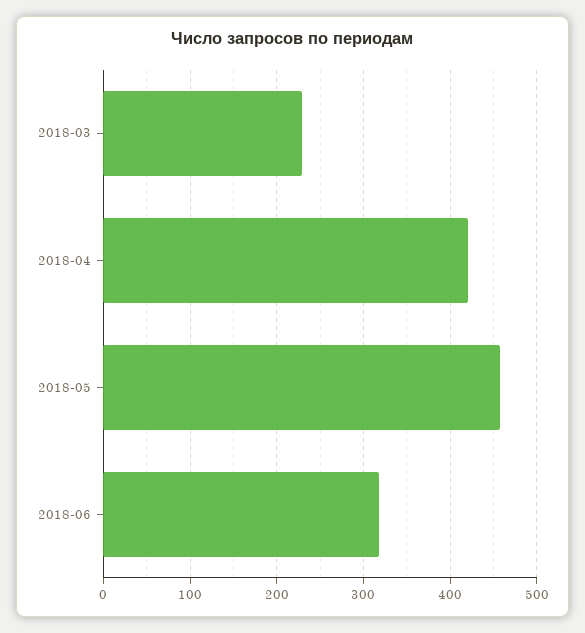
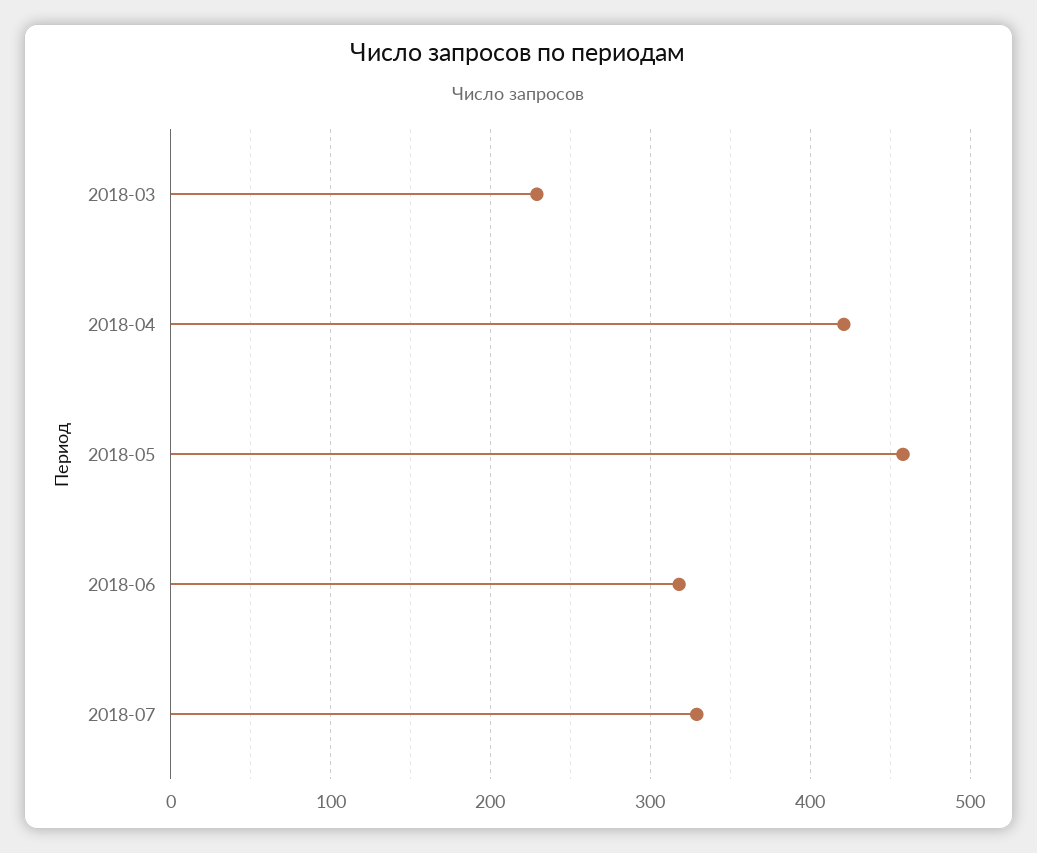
2018-07: none -> 330

